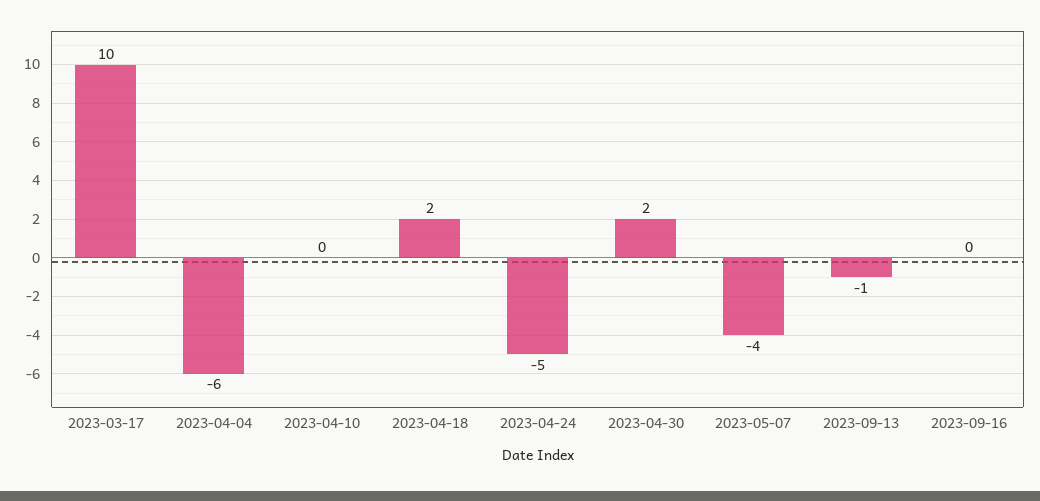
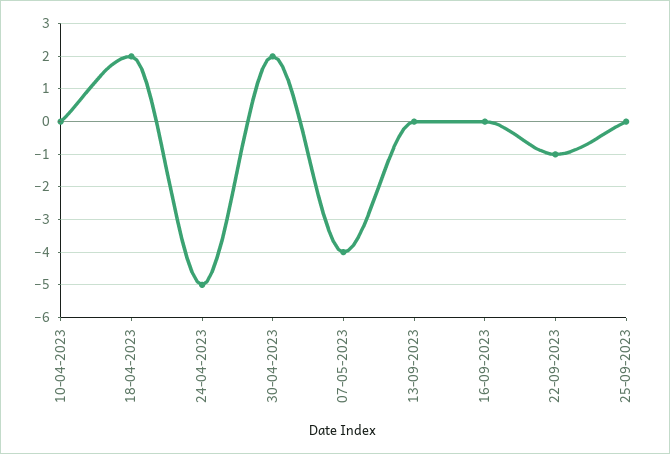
2023-03-17: 10 -> none
2023-04-04: -6 -> none
2023-09-13: -1 -> 0
22-09-2023: none -> -1
25-09-2023: none -> 0

